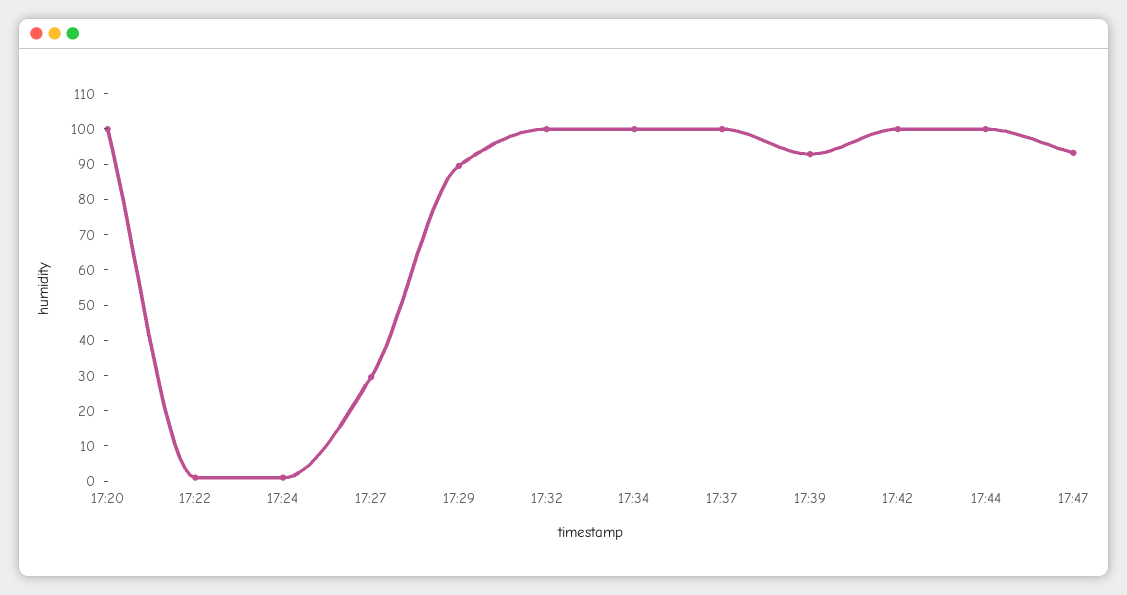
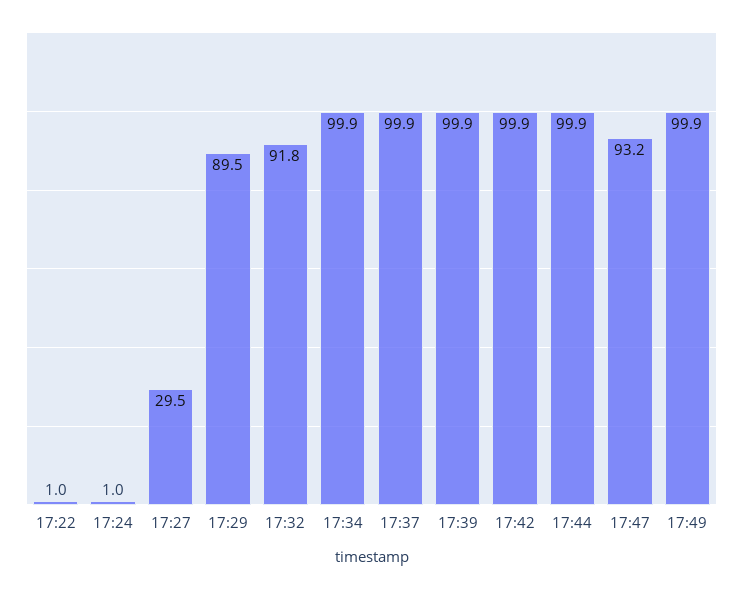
17:20: 100 -> none
17:32: 100 -> 91.8
17:39: 92.5 -> 99.9
17:49: none -> 99.9

